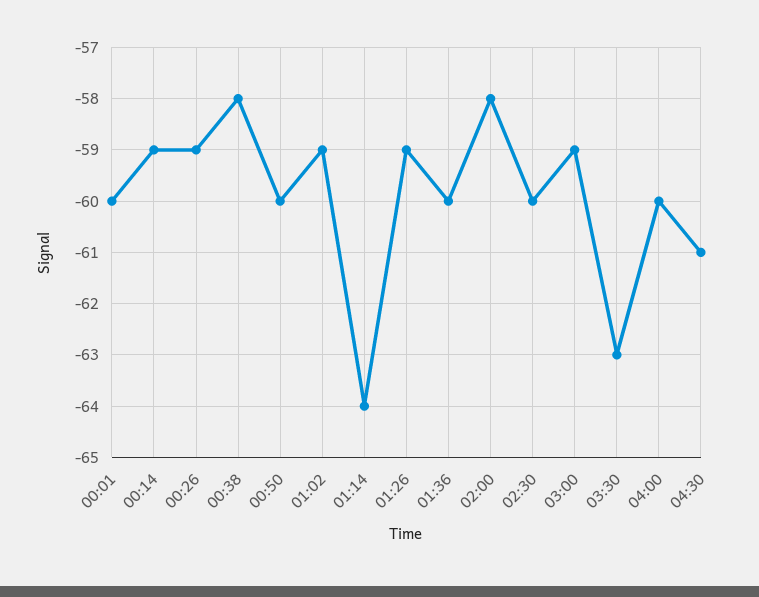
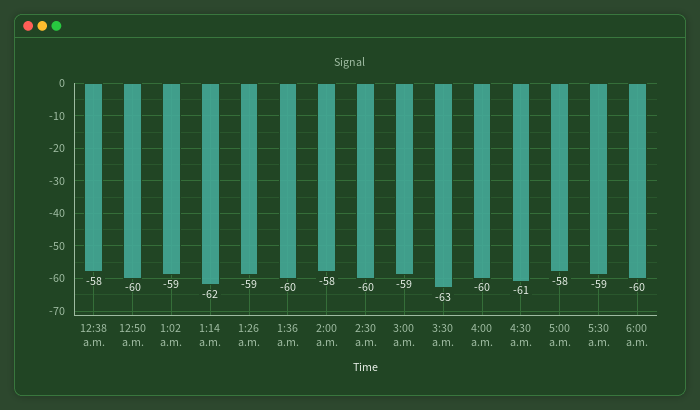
00:01: -60 -> none
00:14: -59 -> none
00:26: -59 -> none
01:14: -64 -> -62
5:00 a.m.: none -> -58
5:30 a.m.: none -> -59
6:00 a.m.: none -> -60

